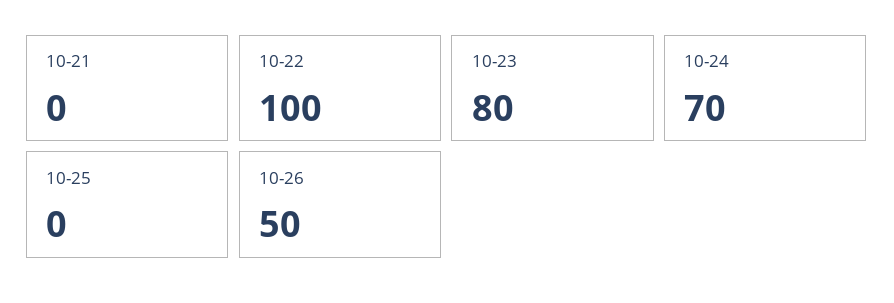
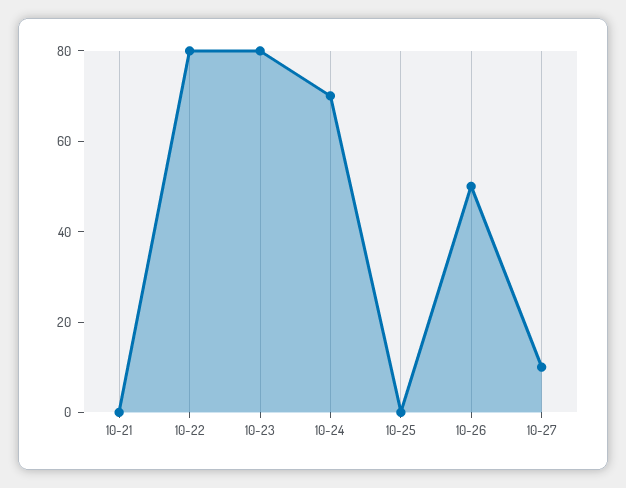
10-22: 100 -> 80
10-27: none -> 10

